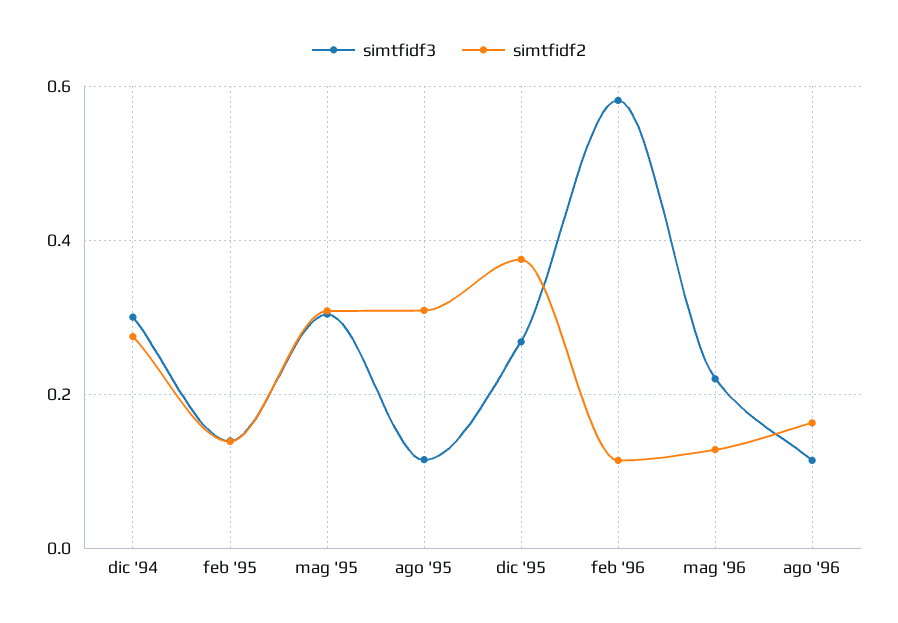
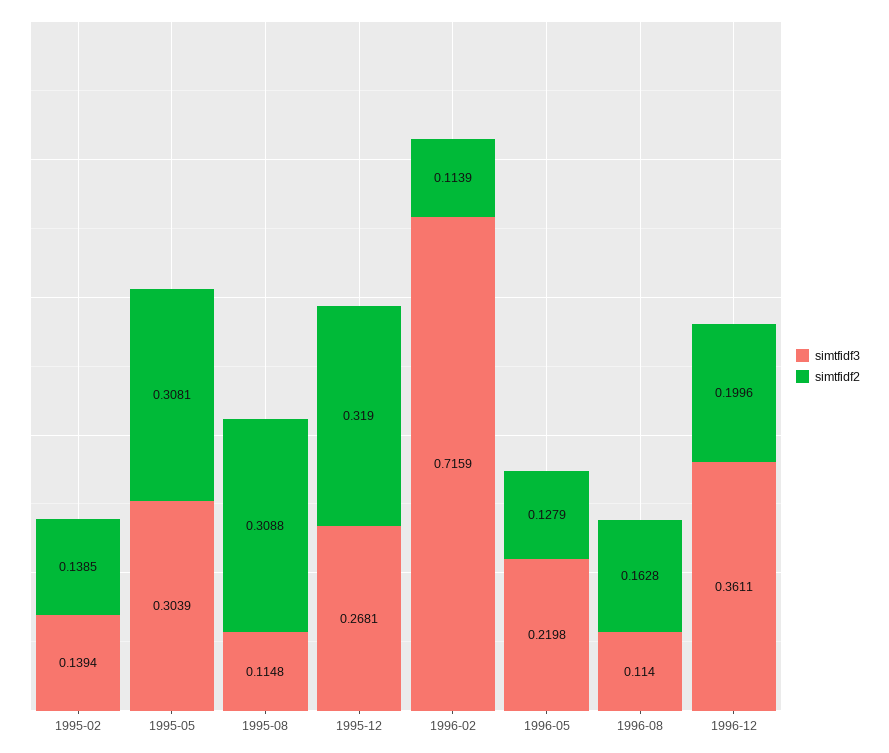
simtfidf3, dic '94: 0.3 -> none
simtfidf2, dic '94: 0.28 -> none
simtfidf2, dic '95: 0.38 -> 0.319
simtfidf3, feb '96: 0.58 -> 0.7159
simtfidf3, 1996-12: none -> 0.3611
simtfidf2, 1996-12: none -> 0.1996

